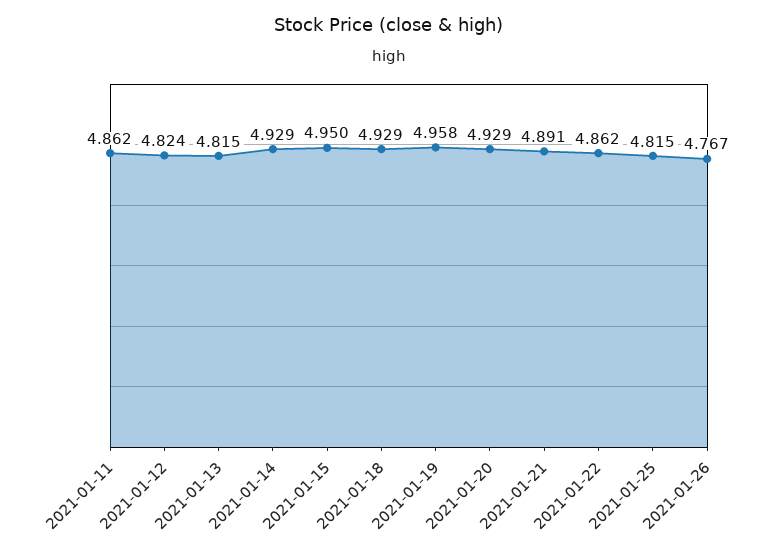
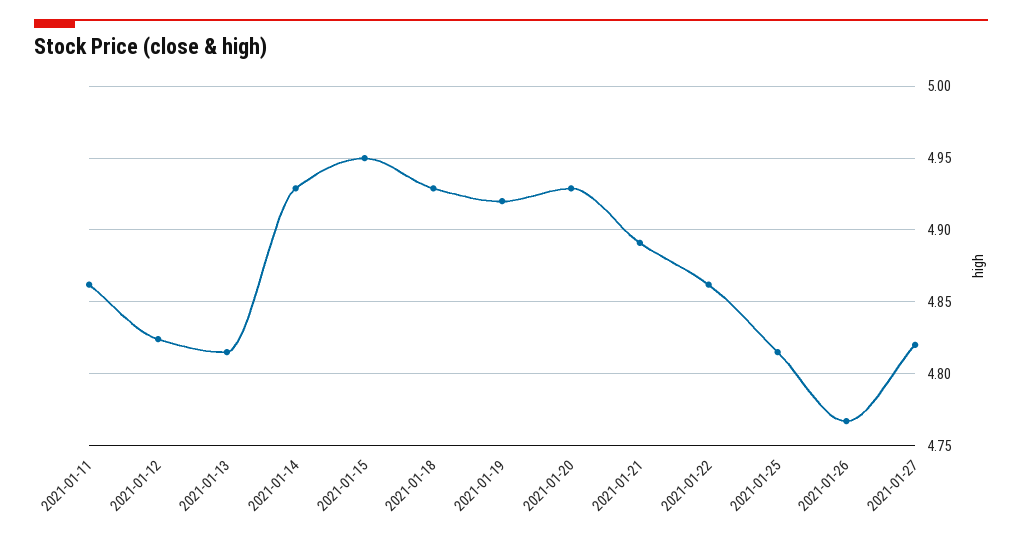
2021-01-19: 4.958 -> 4.92
2021-01-27: none -> 4.82

